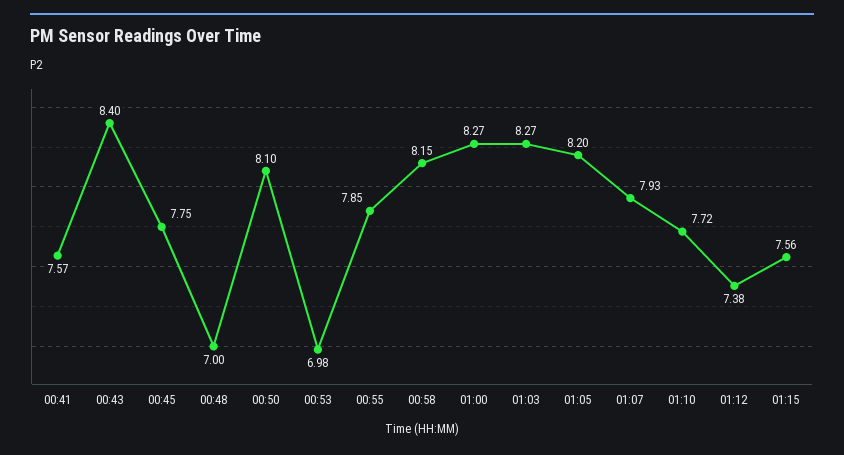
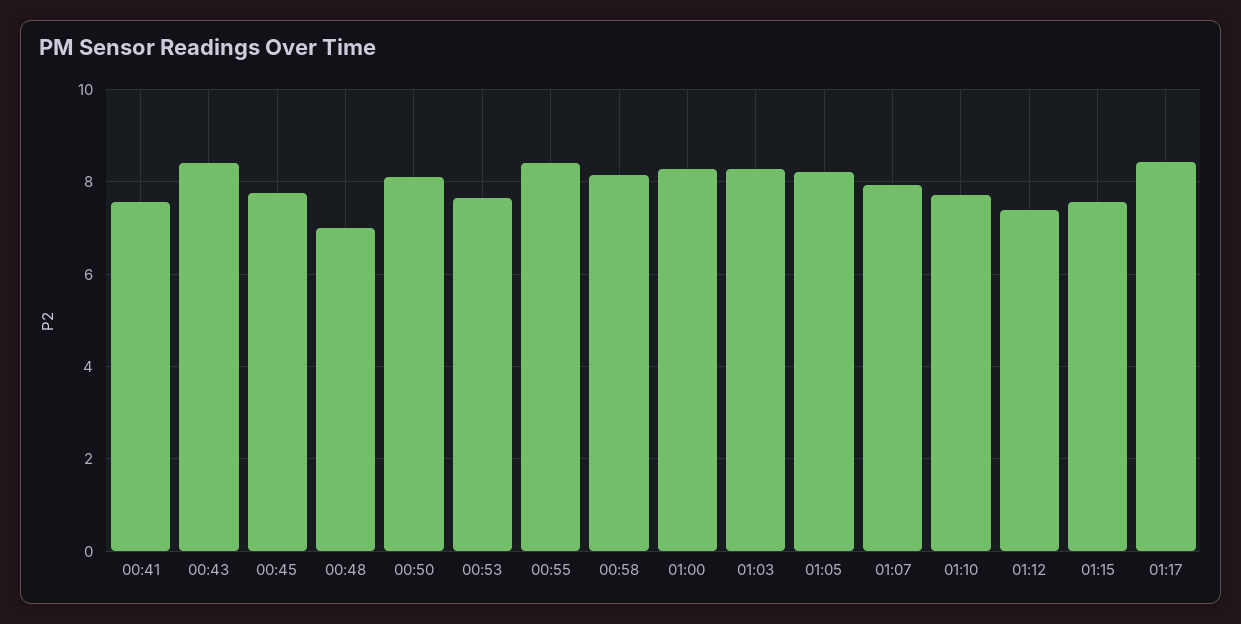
00:53: 6.98 -> 7.6
00:55: 7.85 -> 8.4
01:17: none -> 8.4

